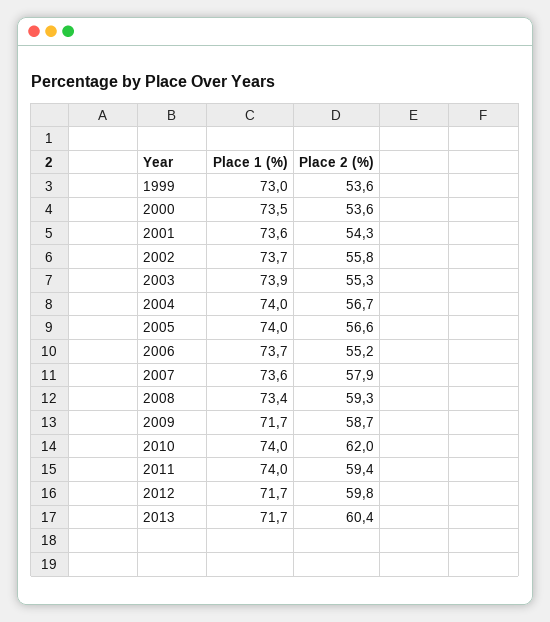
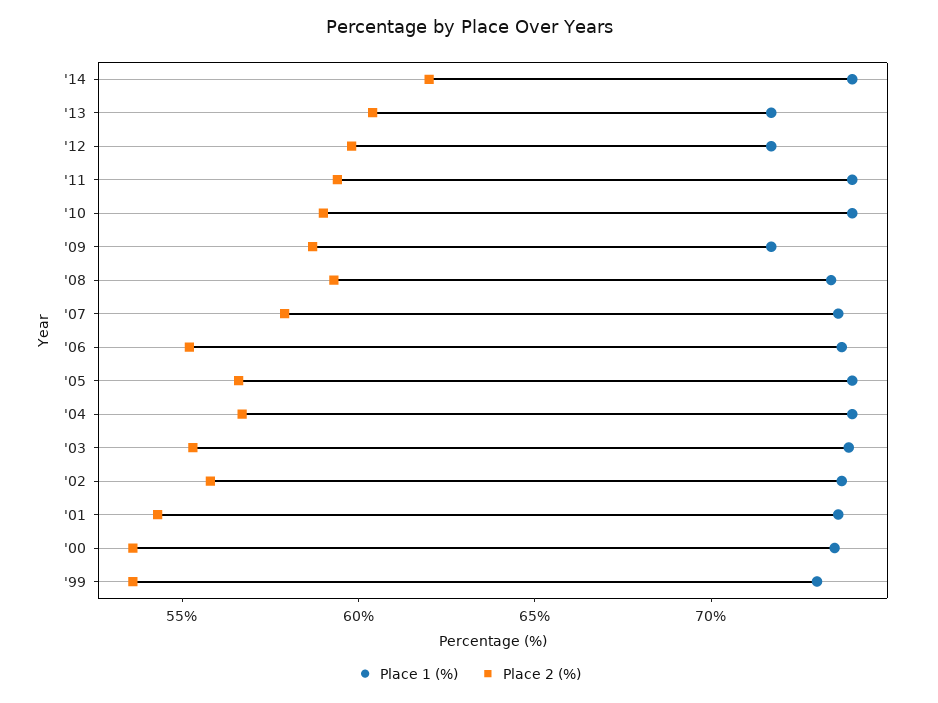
Place 2 (%), 2010: 62 -> 59
Place 1 (%), '14: none -> 74
Place 2 (%), '14: none -> 62

